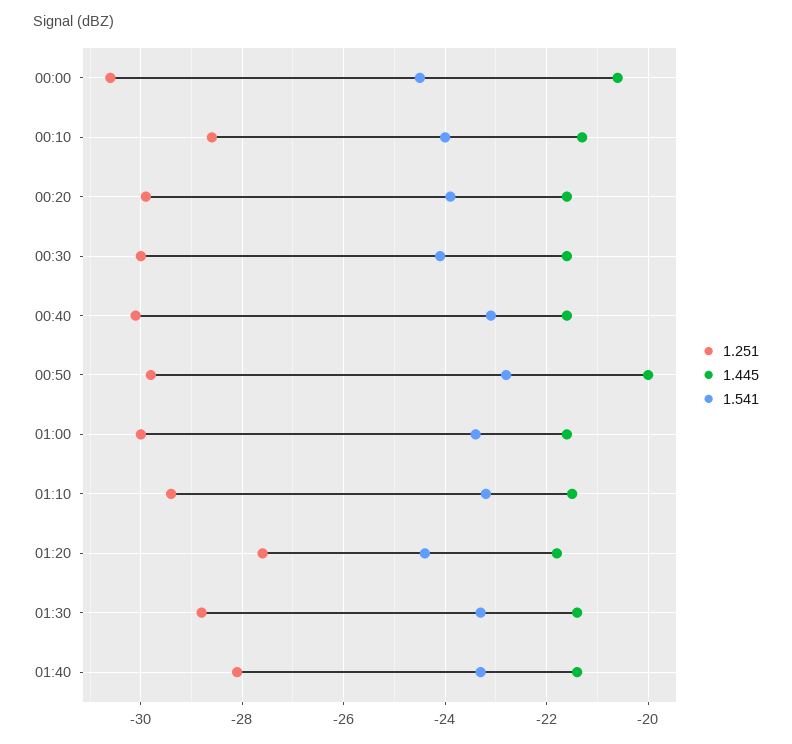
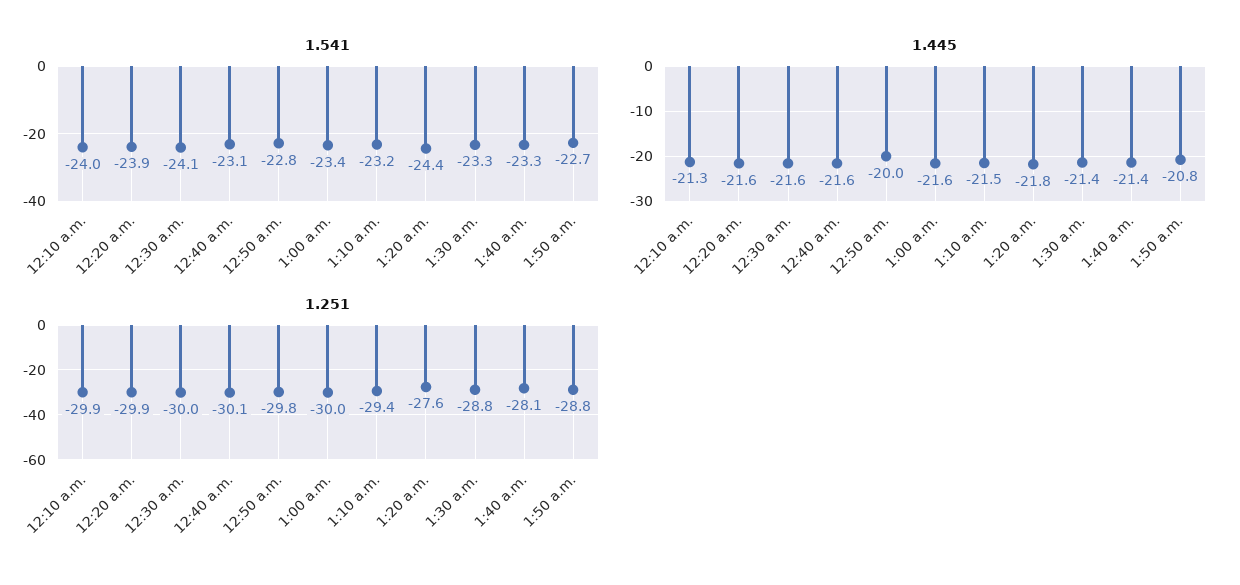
1.251, 00:00: -30.5 -> none
1.445, 00:00: -20.5 -> none
1.541, 00:00: -24.5 -> none
1.251, 00:10: -28.5 -> -29.9
1.541, 1:50 a.m.: none -> -22.7
1.445, 1:50 a.m.: none -> -20.8
1.251, 1:50 a.m.: none -> -28.8

